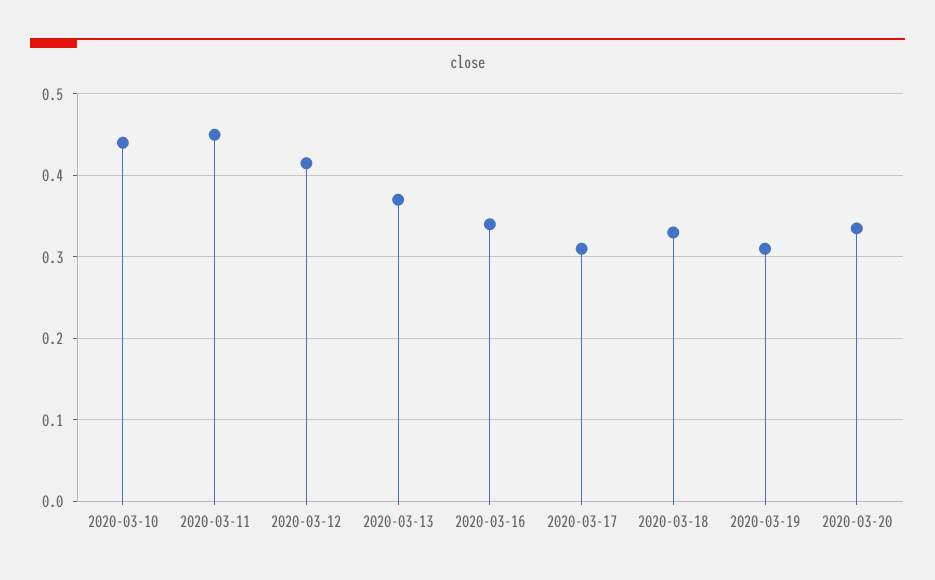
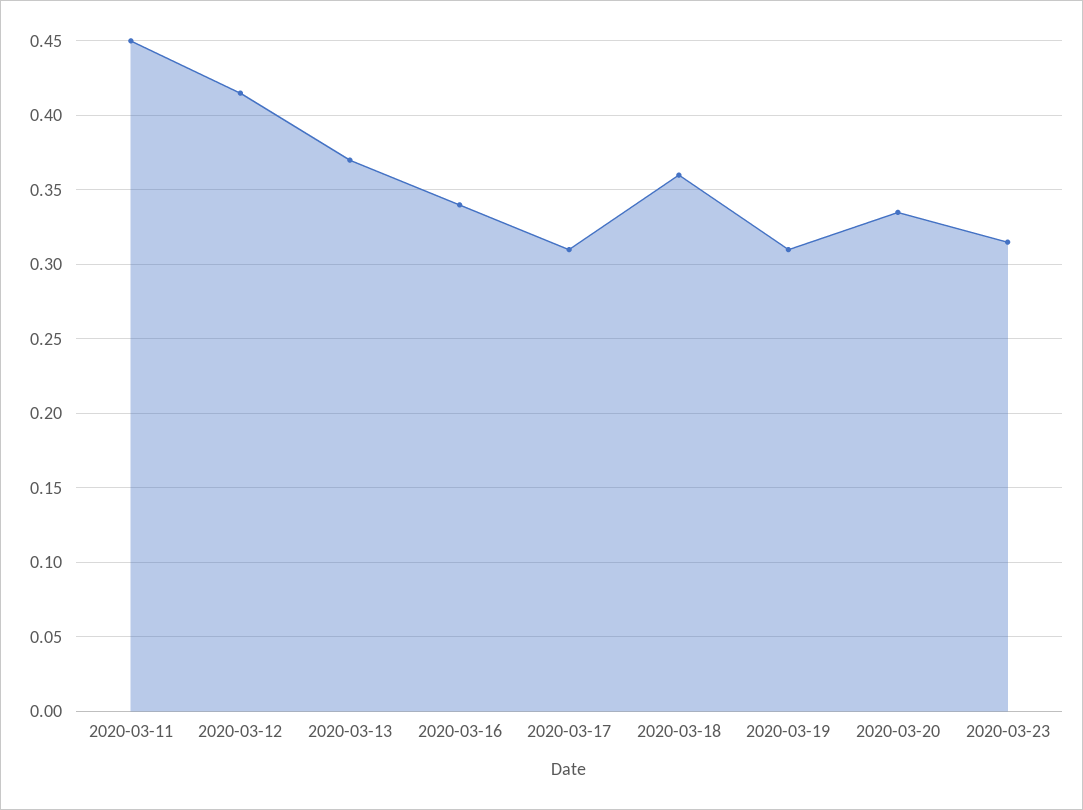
2020-03-10: 0.44 -> none
2020-03-18: 0.33 -> 0.36
2020-03-23: none -> 0.315

